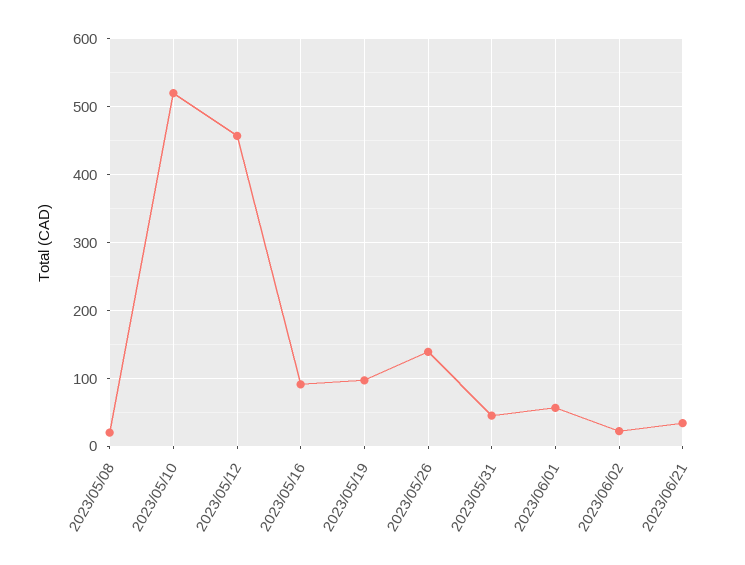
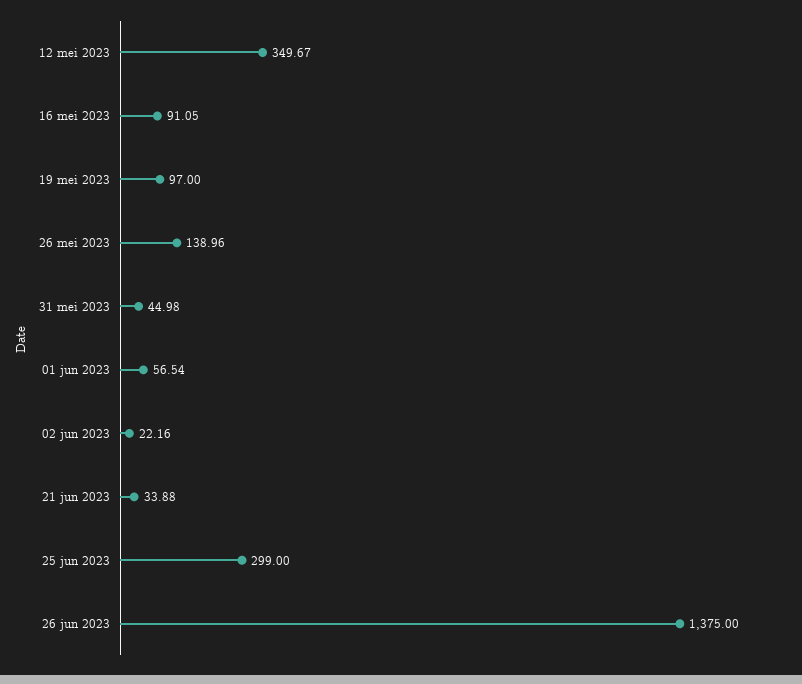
2023/05/08: 20 -> none
2023/05/10: 520 -> none
2023/05/12: 460 -> 349.67
25 jun 2023: none -> 299
26 jun 2023: none -> 1375

